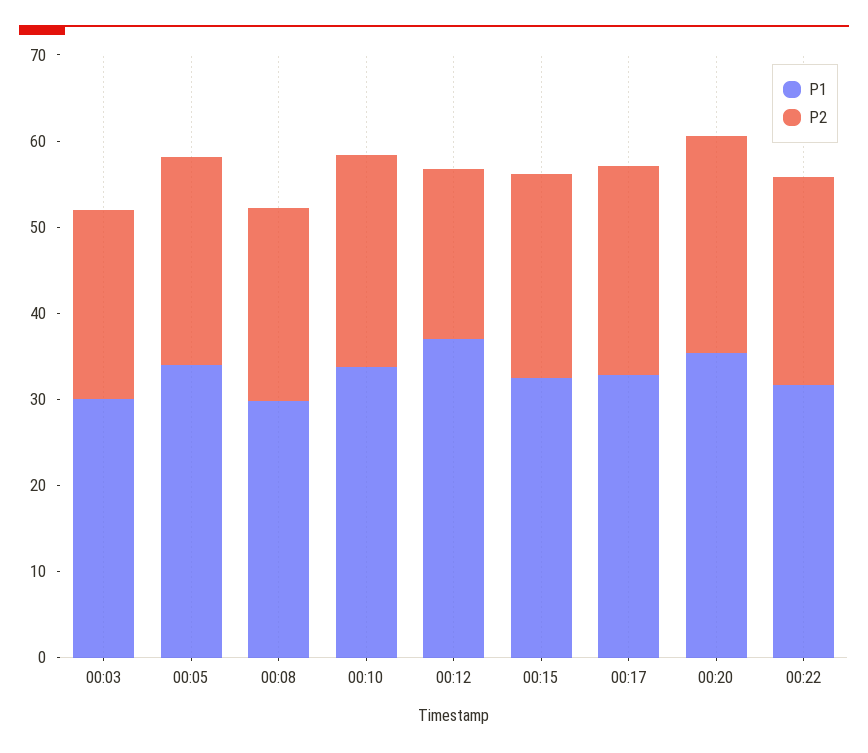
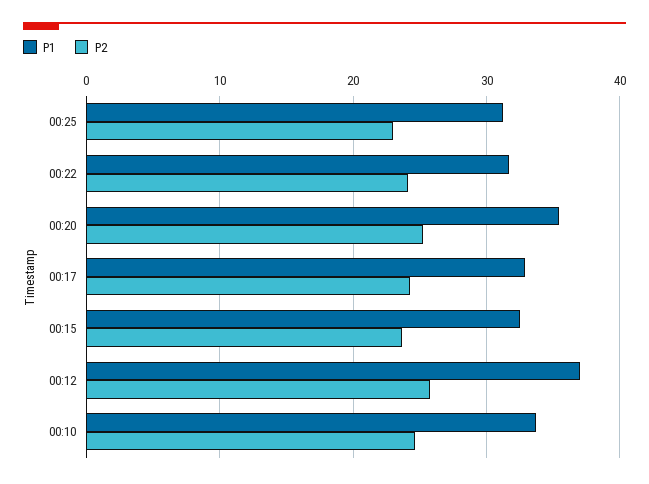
P1, 00:03: 30 -> none
P2, 00:03: 22 -> none
P1, 00:05: 34 -> none
P2, 00:05: 24 -> none
P1, 00:08: 30 -> none
P2, 00:08: 22 -> none
P2, 00:12: 20 -> 26
P1, 00:25: none -> 31
P2, 00:25: none -> 23

